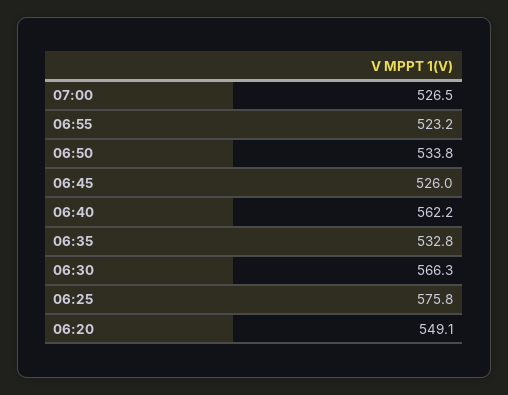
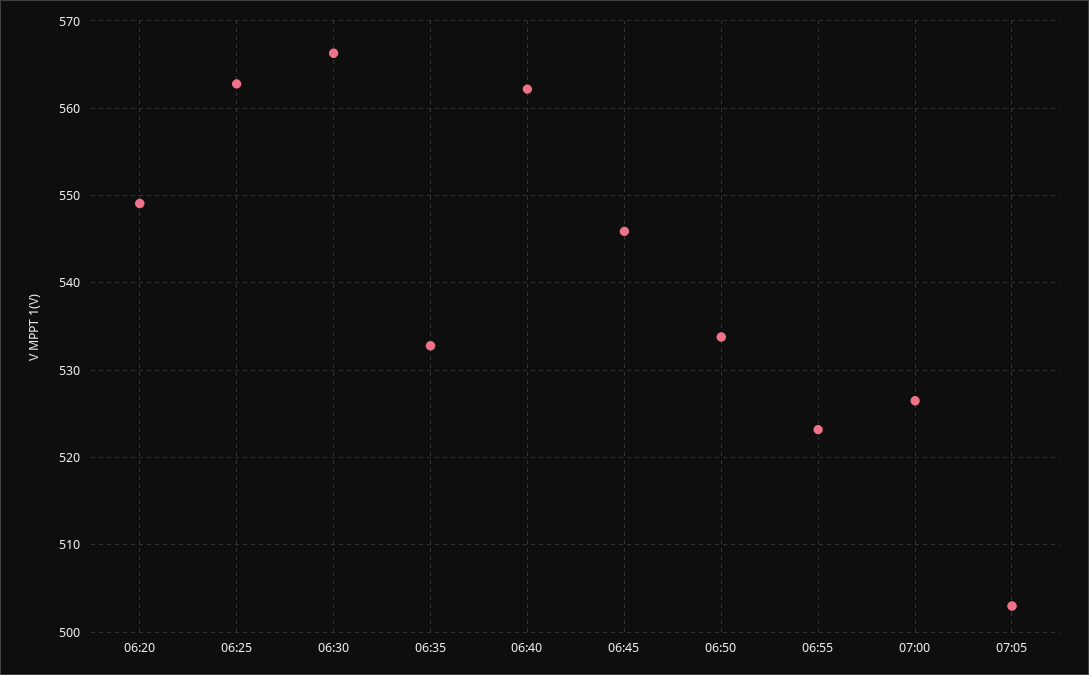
06:45: 526 -> 546
06:25: 575.8 -> 563
07:05: none -> 503

